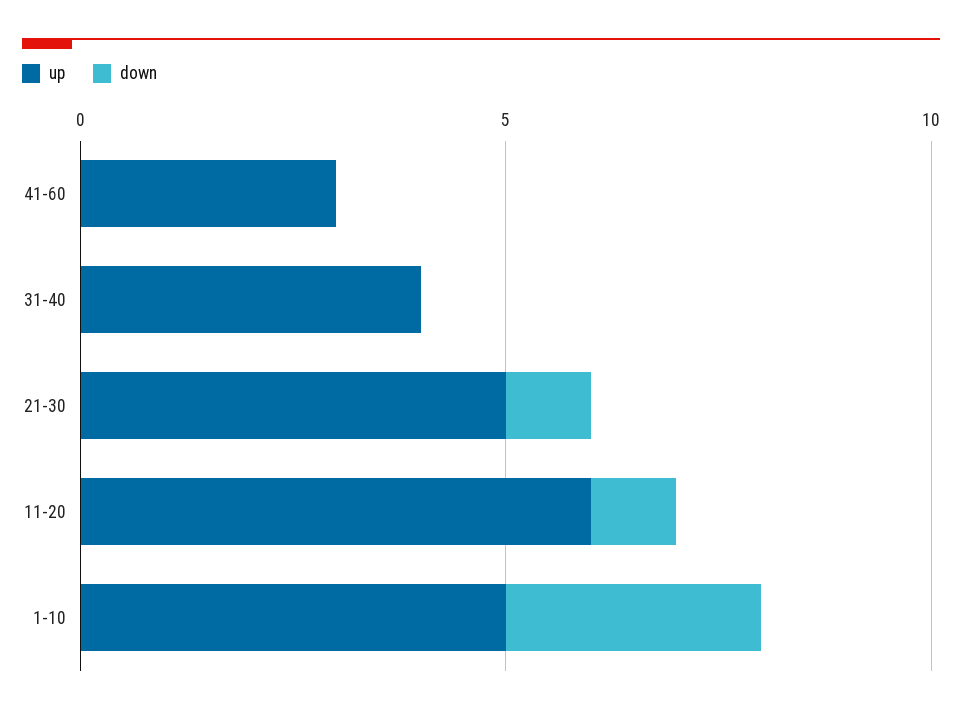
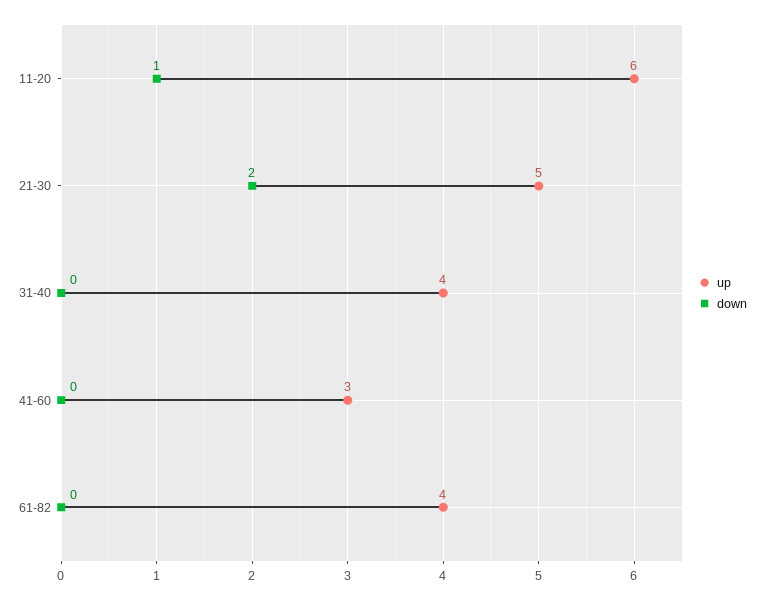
down, 21-30: 1 -> 2
up, 1-10: 5 -> none
down, 1-10: 3 -> none
up, 61-82: none -> 4
down, 61-82: none -> 0

